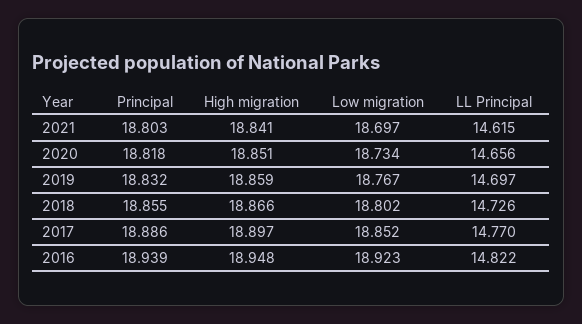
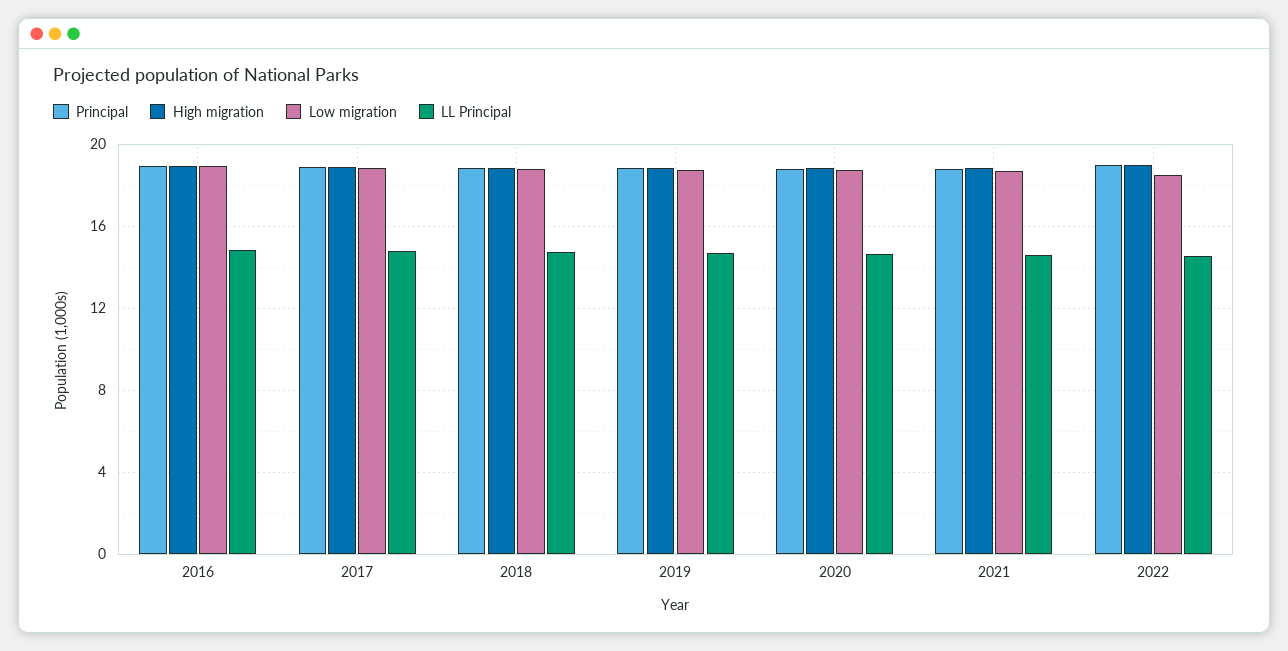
Principal, 2022: none -> 19
High migration, 2022: none -> 19
Low migration, 2022: none -> 18.5
LL Principal, 2022: none -> 14.5

